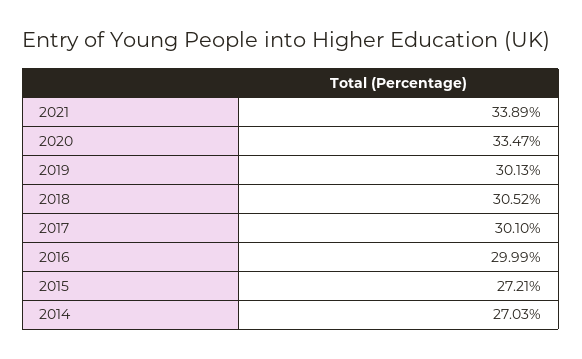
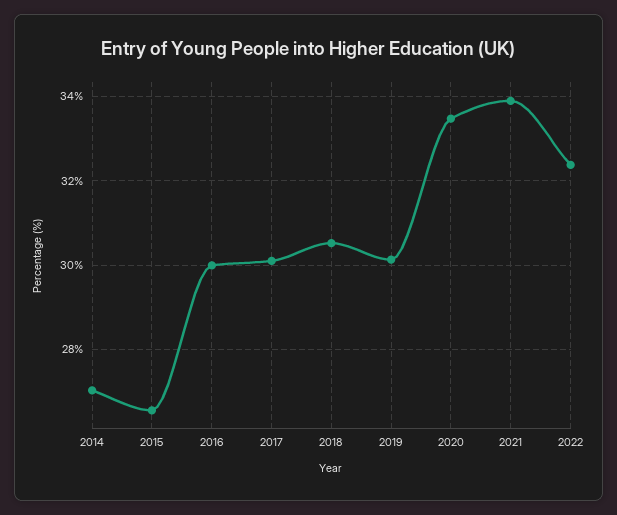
2015: 27.21 -> 26.6
2022: none -> 32.4

